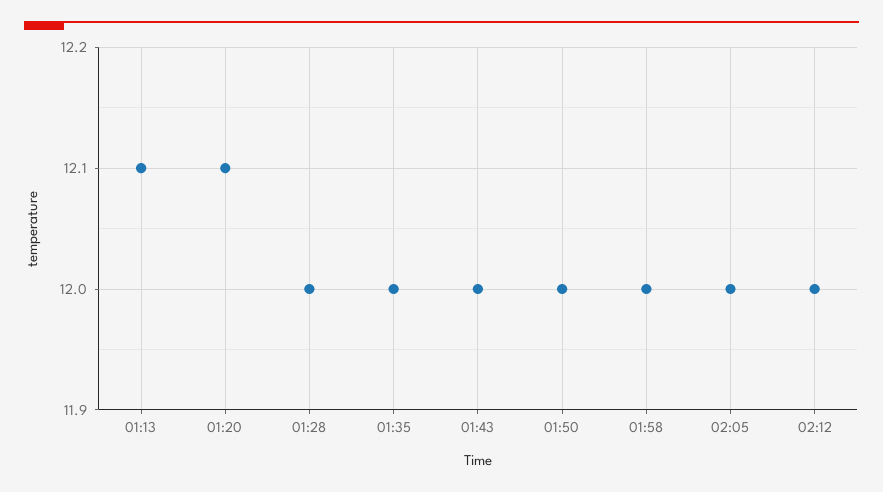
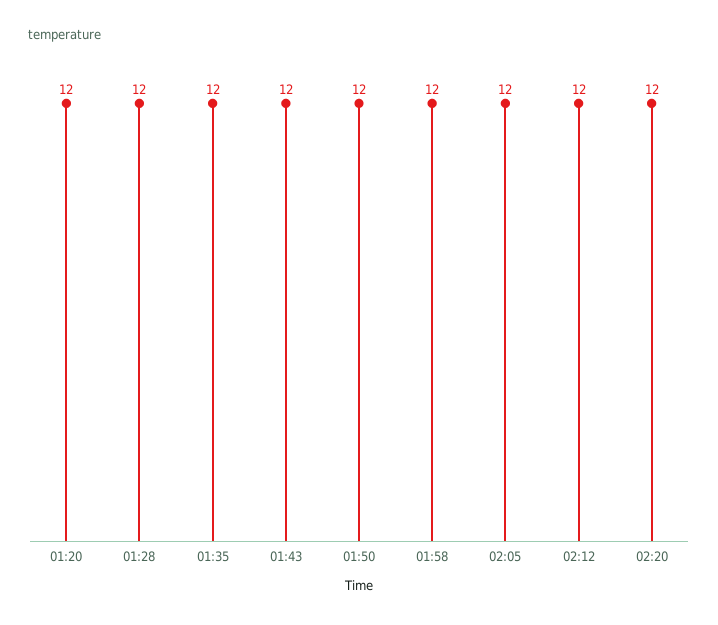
01:13: 12.1 -> none
01:20: 12.1 -> 12
02:20: none -> 12

